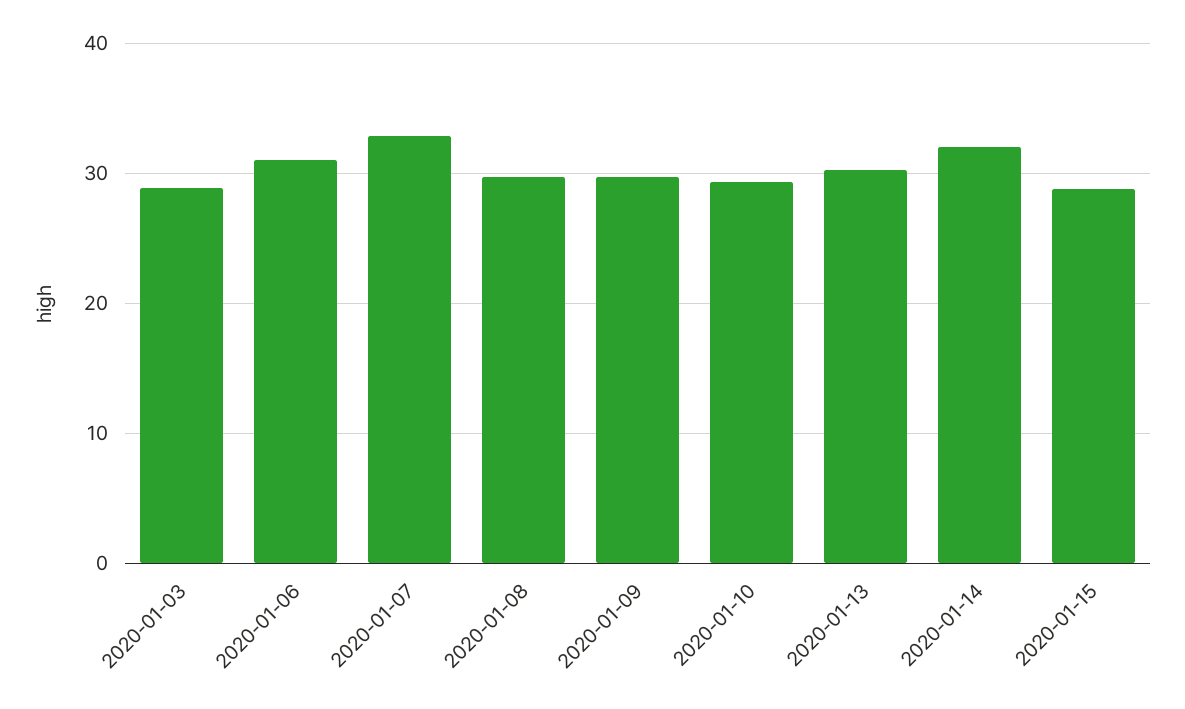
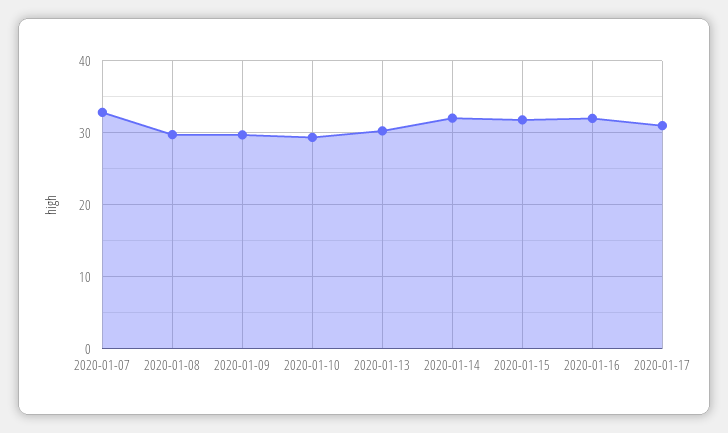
2020-01-03: 29 -> none
2020-01-06: 31 -> none
2020-01-15: 29 -> 32
2020-01-16: none -> 32
2020-01-17: none -> 31

